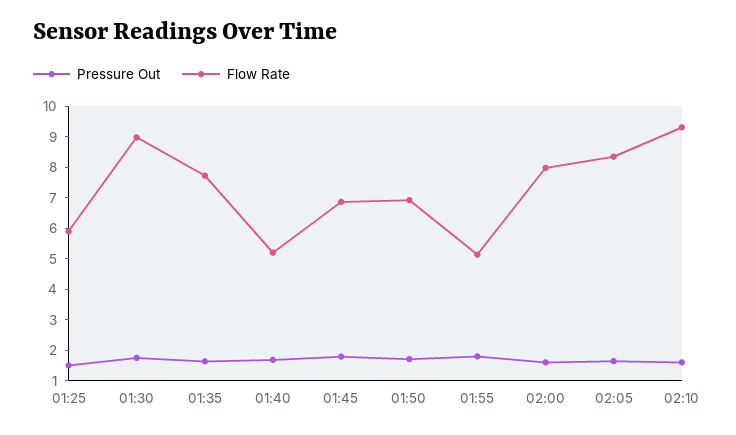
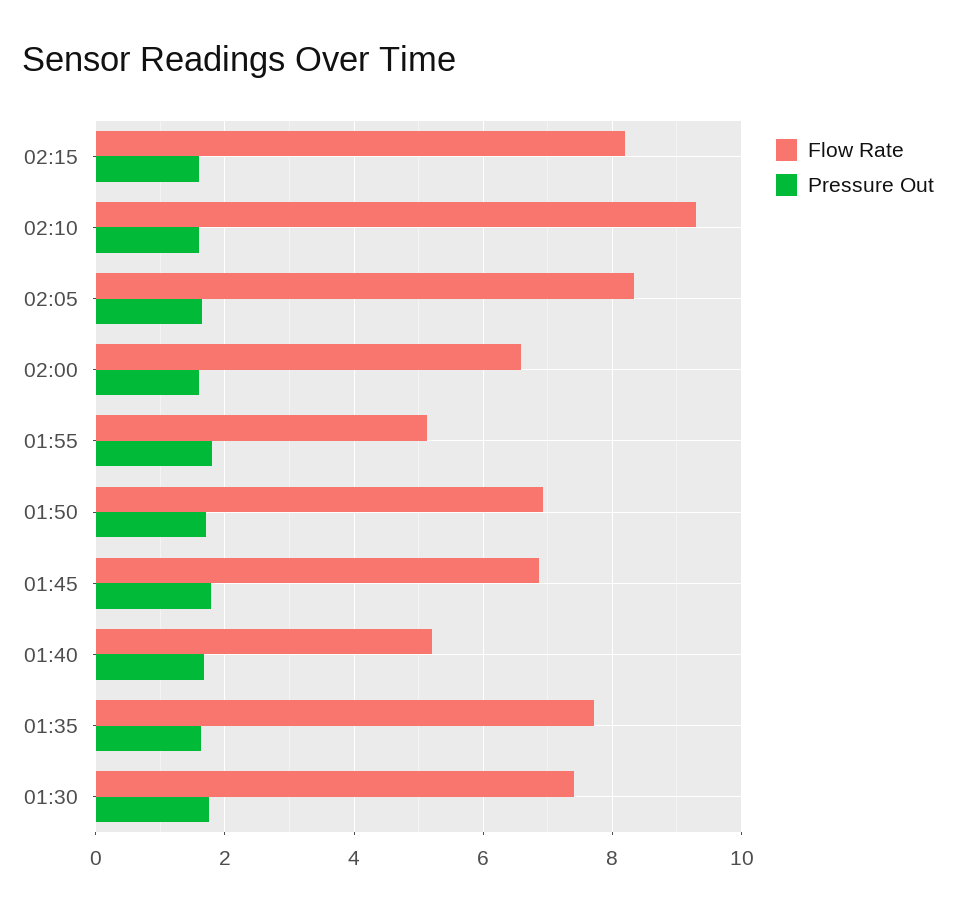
Pressure Out, 01:25: 1.5 -> none
Flow Rate, 01:25: 6 -> none
Flow Rate, 01:30: 9 -> 7.4
Flow Rate, 02:00: 8 -> 6.6
Flow Rate, 02:15: none -> 8.2
Pressure Out, 02:15: none -> 1.6

